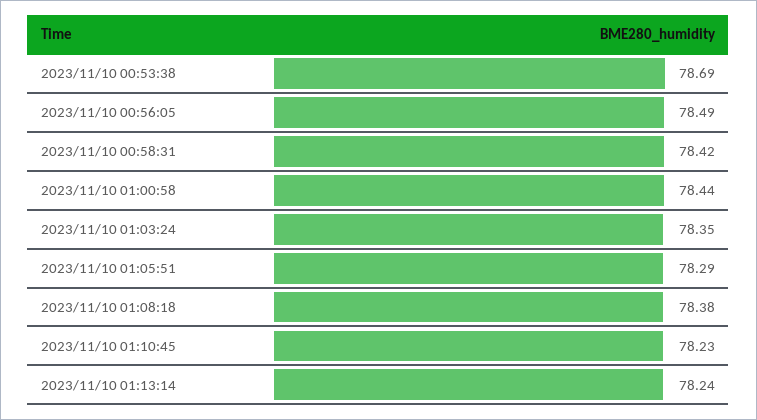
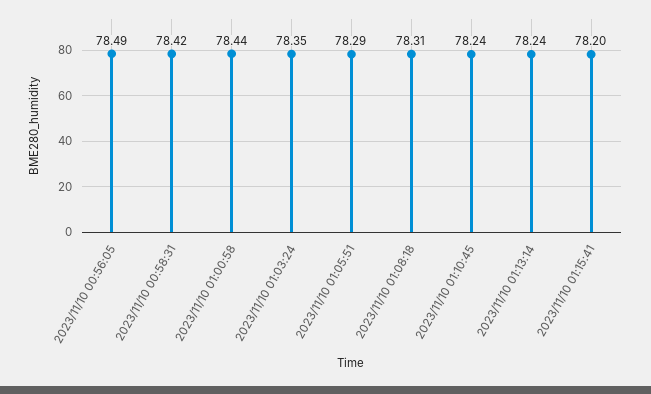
2023/11/10 00:53:38: 78.69 -> none
2023/11/10 01:08:18: 78.38 -> 78.31
2023/11/10 01:10:45: 78.23 -> 78.24
2023/11/10 01:15:41: none -> 78.2

